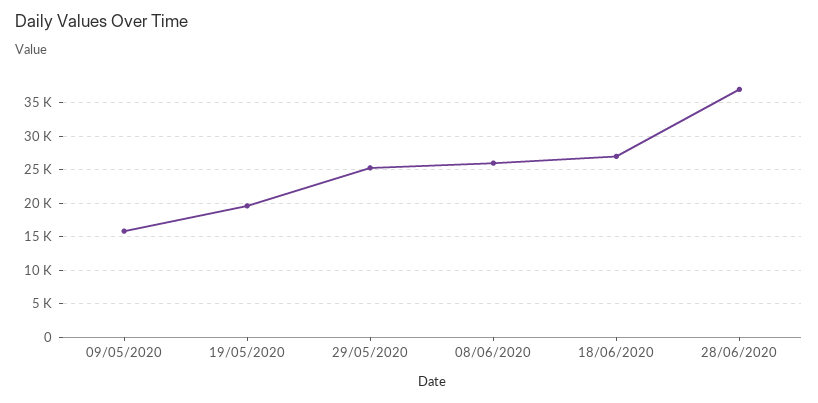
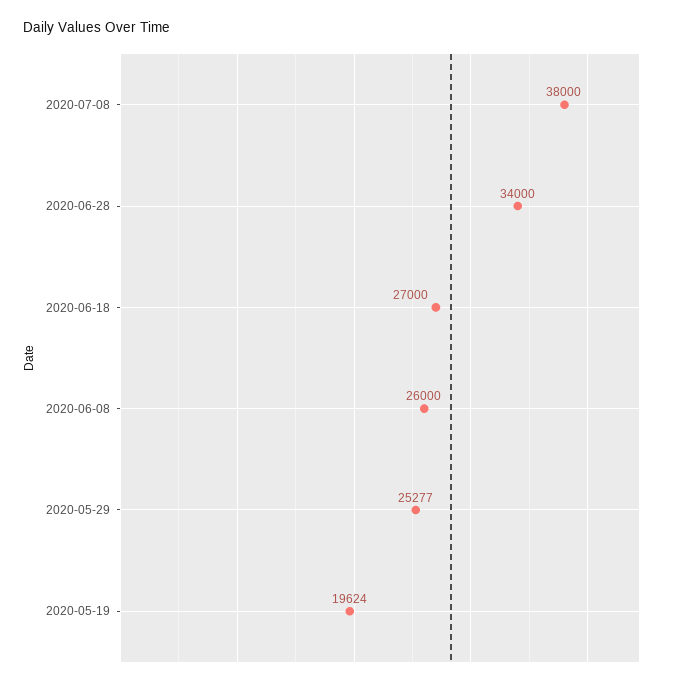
09/05/2020: 16000 -> none
28/06/2020: 37000 -> 34000
2020-07-08: none -> 38000

